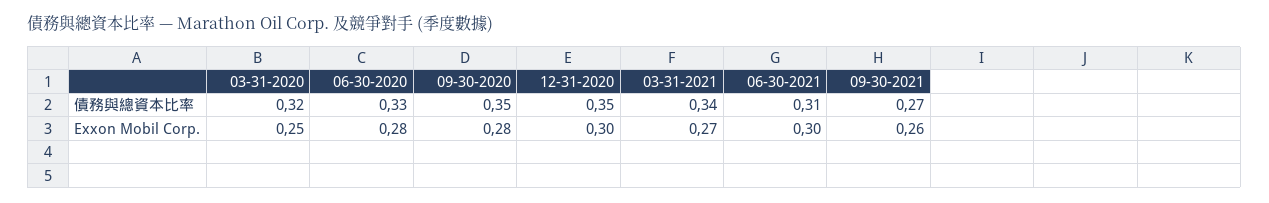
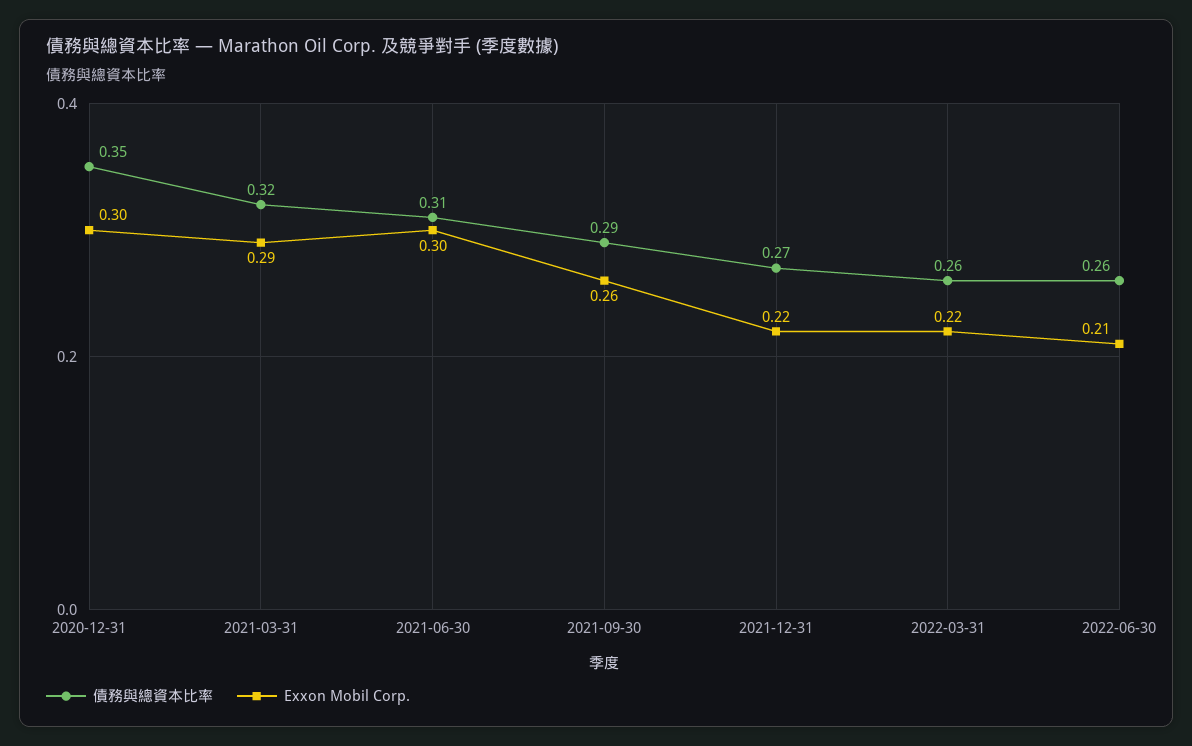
債務與總資本比率, 03-31-2020: 0.32 -> none
債務與總資本比率, 06-30-2020: 0.33 -> none
債務與總資本比率, 09-30-2020: 0.35 -> none
債務與總資本比率, 03-31-2021: 0.34 -> 0.32
債務與總資本比率, 09-30-2021: 0.27 -> 0.29
Exxon Mobil Corp., 03-31-2020: 0.25 -> none
Exxon Mobil Corp., 06-30-2020: 0.28 -> none
Exxon Mobil Corp., 09-30-2020: 0.28 -> none
Exxon Mobil Corp., 03-31-2021: 0.27 -> 0.29
債務與總資本比率, 2021-12-31: none -> 0.27
Exxon Mobil Corp., 2021-12-31: none -> 0.22
債務與總資本比率, 2022-03-31: none -> 0.26
Exxon Mobil Corp., 2022-03-31: none -> 0.22
債務與總資本比率, 2022-06-30: none -> 0.26
Exxon Mobil Corp., 2022-06-30: none -> 0.21

